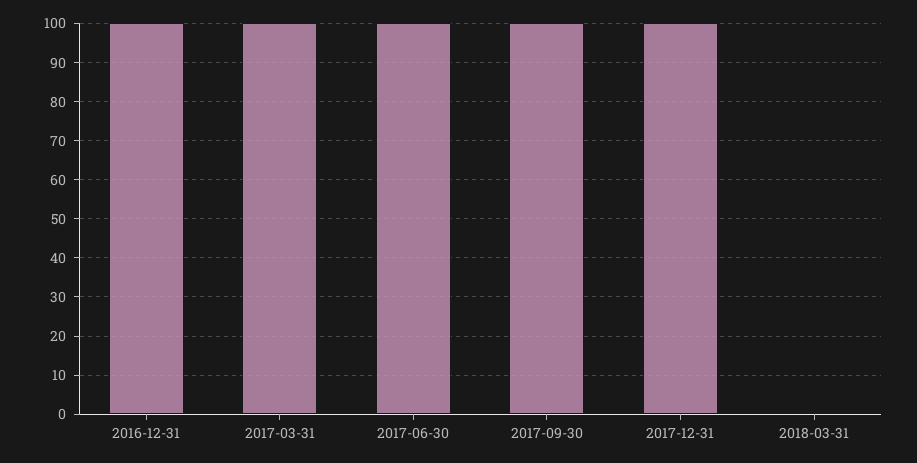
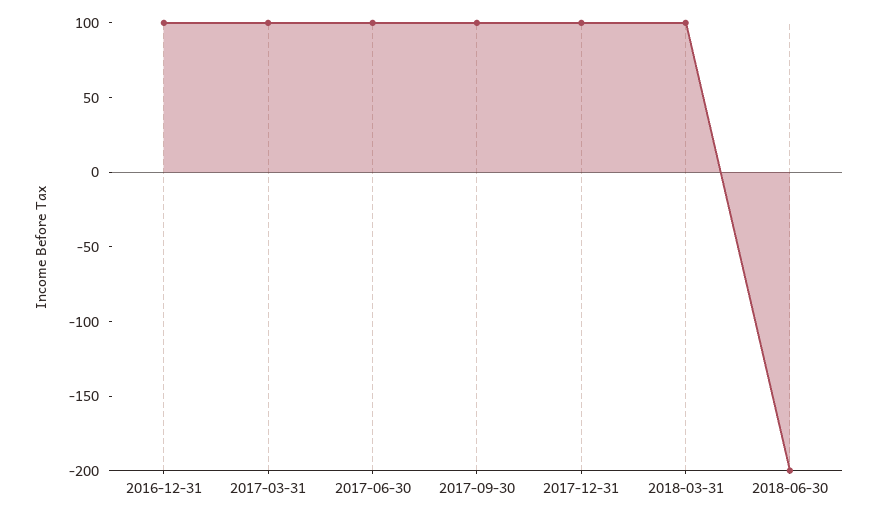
2018-03-31: 0 -> 100
2018-06-30: none -> -200

